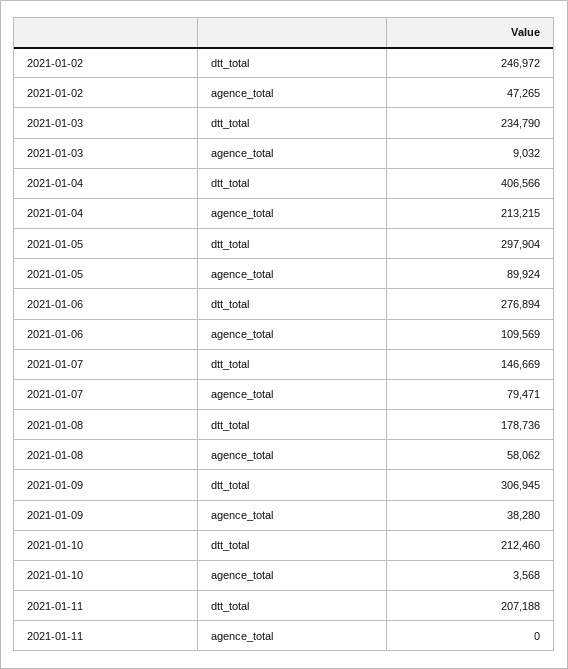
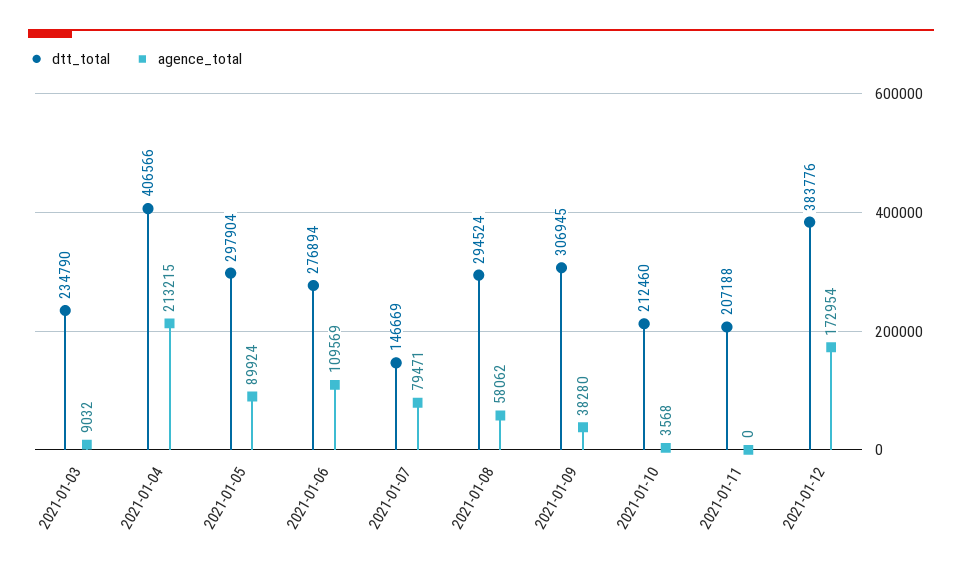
dtt_total, 2021-01-02: 246972 -> none
agence_total, 2021-01-02: 47265 -> none
dtt_total, 2021-01-08: 178736 -> 294524
dtt_total, 2021-01-12: none -> 383776
agence_total, 2021-01-12: none -> 172954

